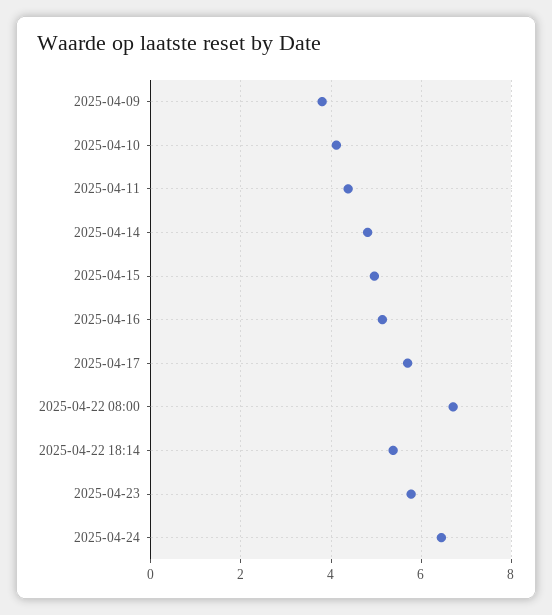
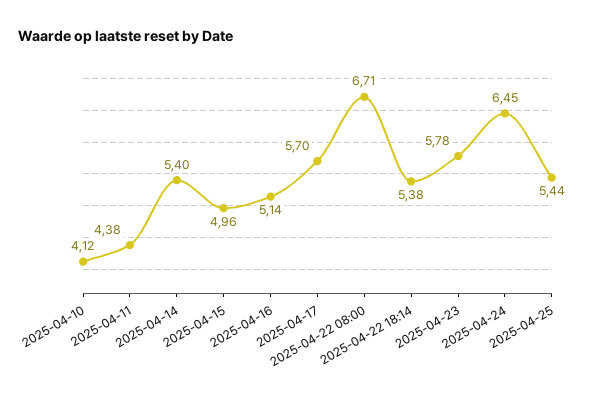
2025-04-09: 3.8 -> none
2025-04-14: 4.8 -> 5.4
2025-04-25: none -> 5.44

